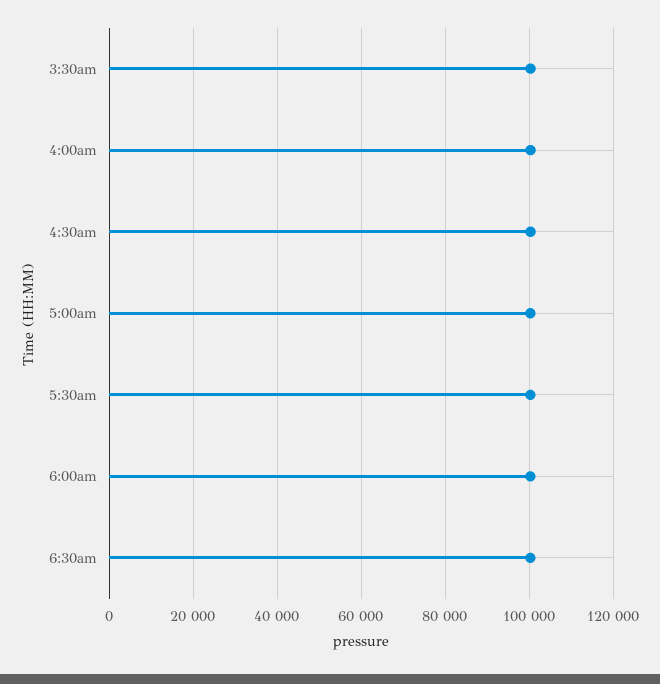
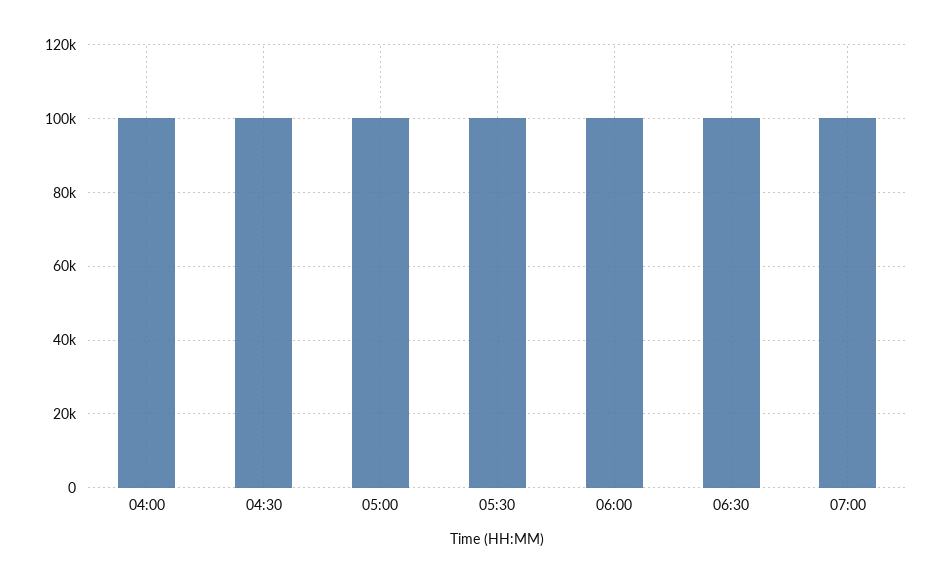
3:30am: 100000 -> none
07:00: none -> 100000

